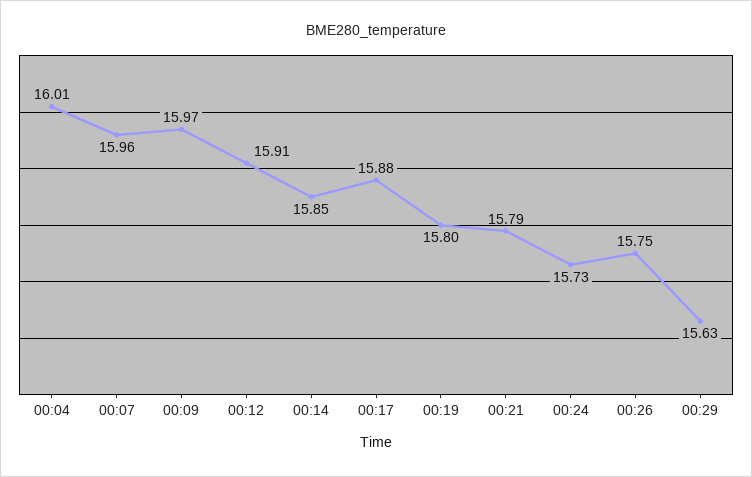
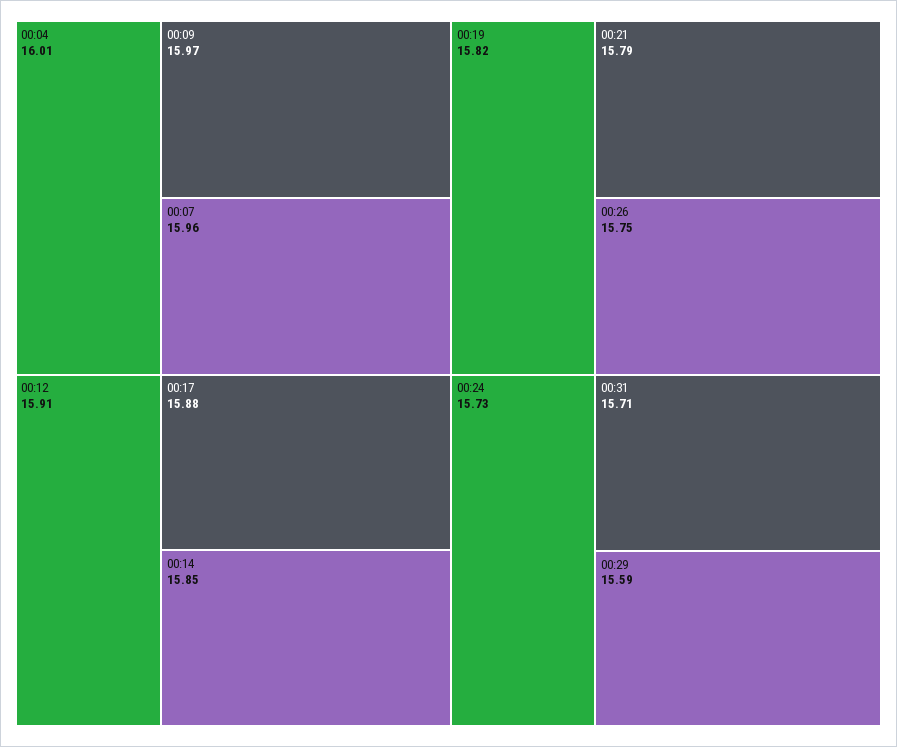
00:19: 15.8 -> 15.82
00:29: 15.63 -> 15.59
00:31: none -> 15.71

